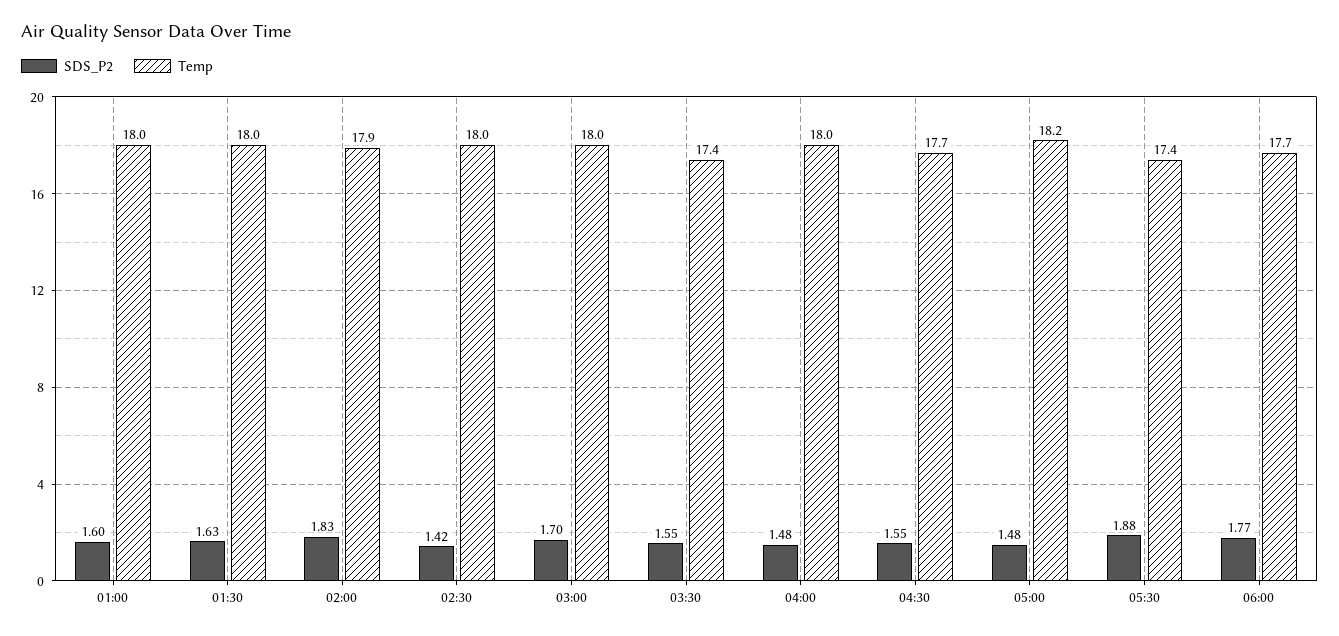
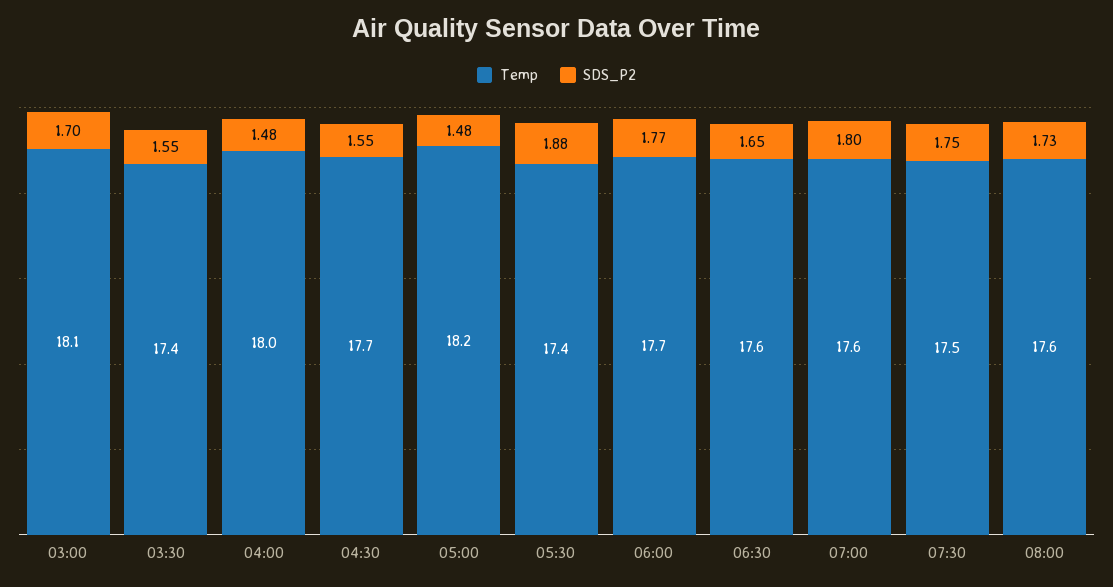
SDS_P2, 01:00: 1.6 -> none
Temp, 01:00: 18 -> none
SDS_P2, 01:30: 1.63 -> none
Temp, 01:30: 18 -> none
SDS_P2, 02:00: 1.83 -> none
Temp, 02:00: 17.9 -> none
SDS_P2, 02:30: 1.42 -> none
Temp, 02:30: 18 -> none
Temp, 03:00: 18 -> 18.1
Temp, 06:30: none -> 17.6
SDS_P2, 06:30: none -> 1.65
Temp, 07:00: none -> 17.6
SDS_P2, 07:00: none -> 1.8
Temp, 07:30: none -> 17.5
SDS_P2, 07:30: none -> 1.75
Temp, 08:00: none -> 17.6
SDS_P2, 08:00: none -> 1.73

